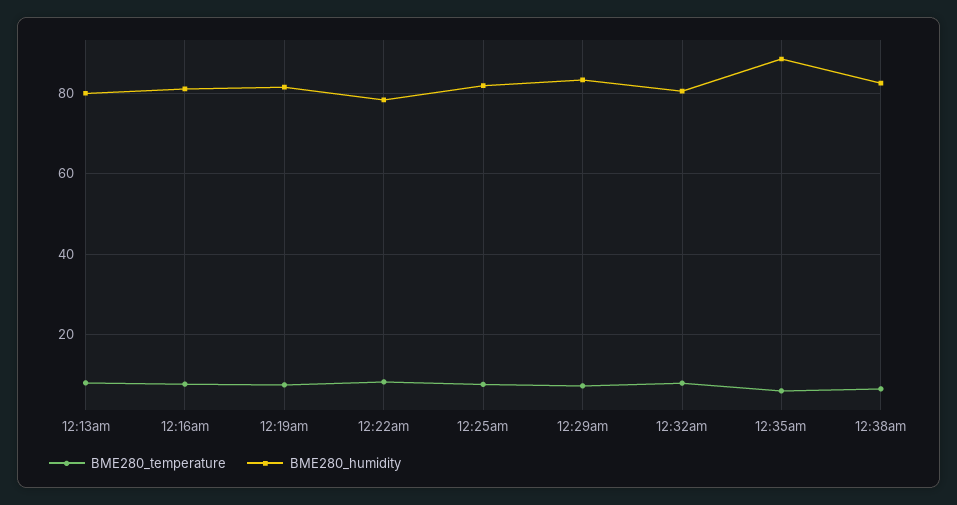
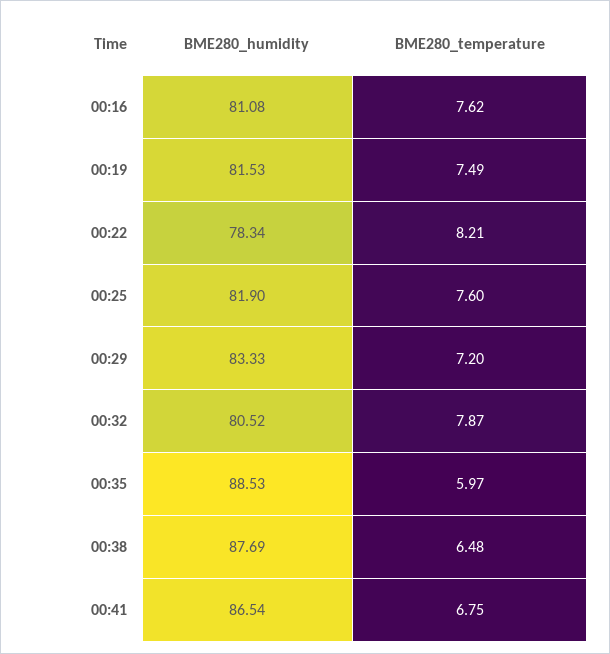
BME280_temperature, 12:13am: 8 -> none
BME280_humidity, 12:13am: 80 -> none
BME280_humidity, 12:38am: 82 -> 87.69
BME280_humidity, 00:41: none -> 86.54
BME280_temperature, 00:41: none -> 6.75

